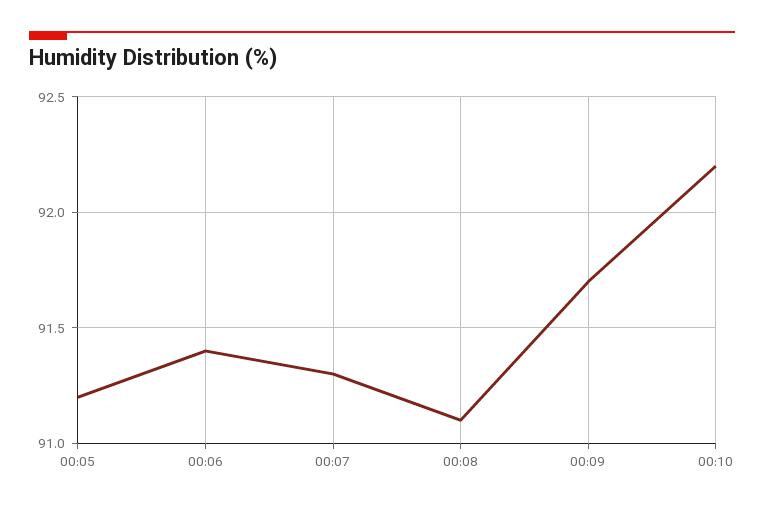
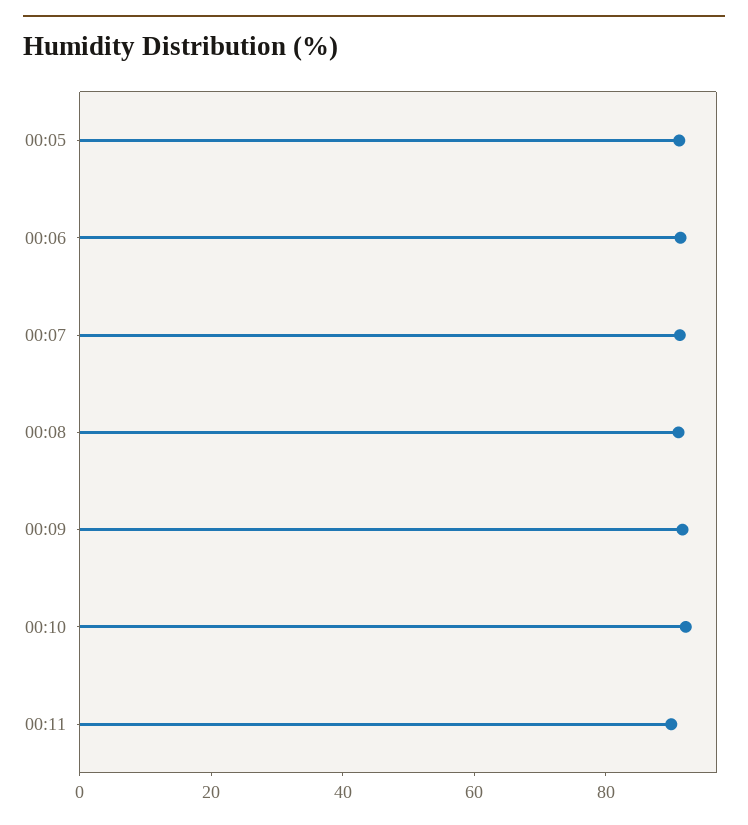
00:11: none -> 90

